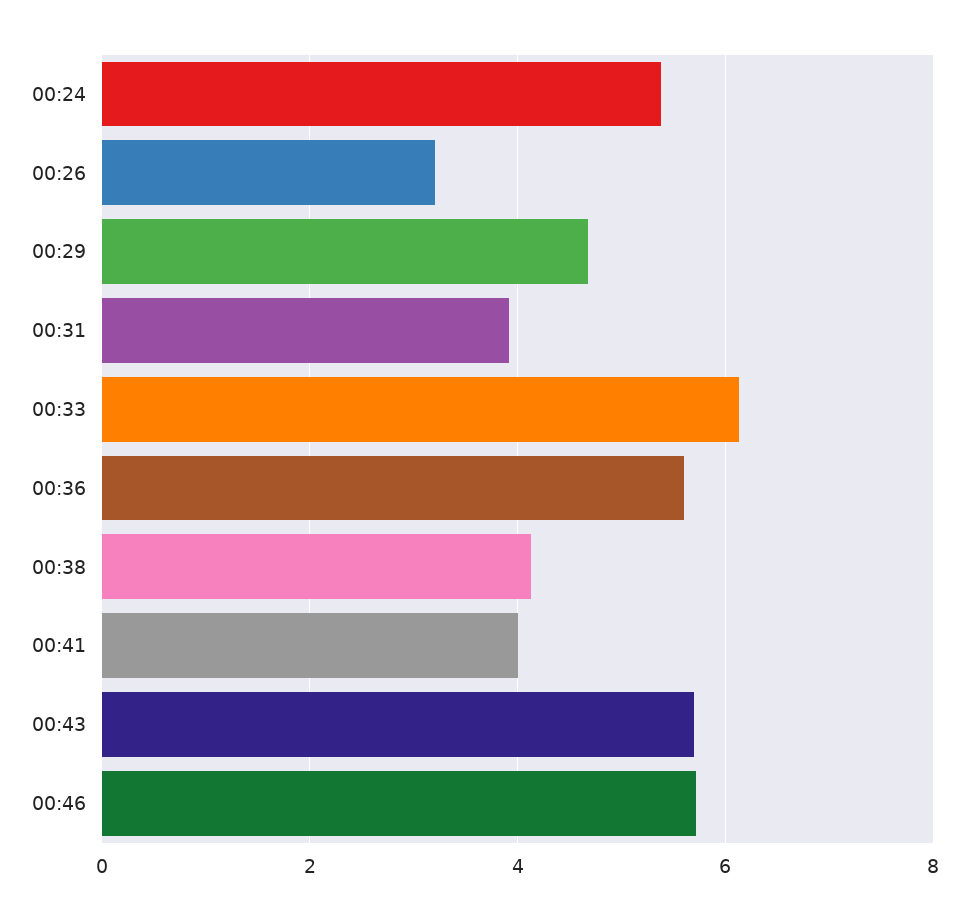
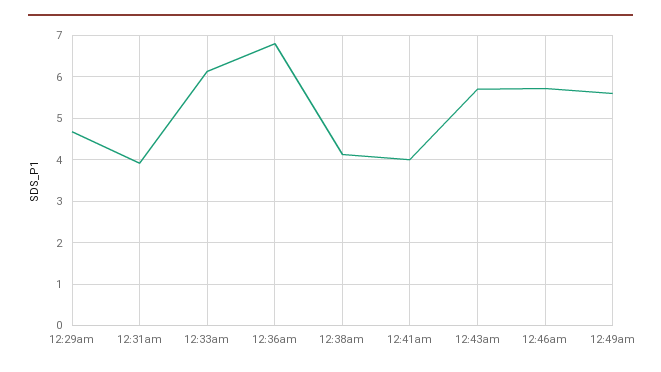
00:24: 5.4 -> none
00:26: 3.2 -> none
00:36: 5.6 -> 6.8
12:49am: none -> 5.6

